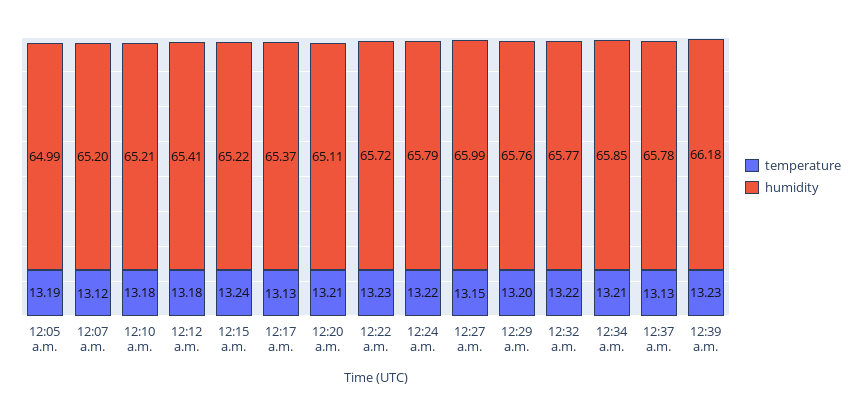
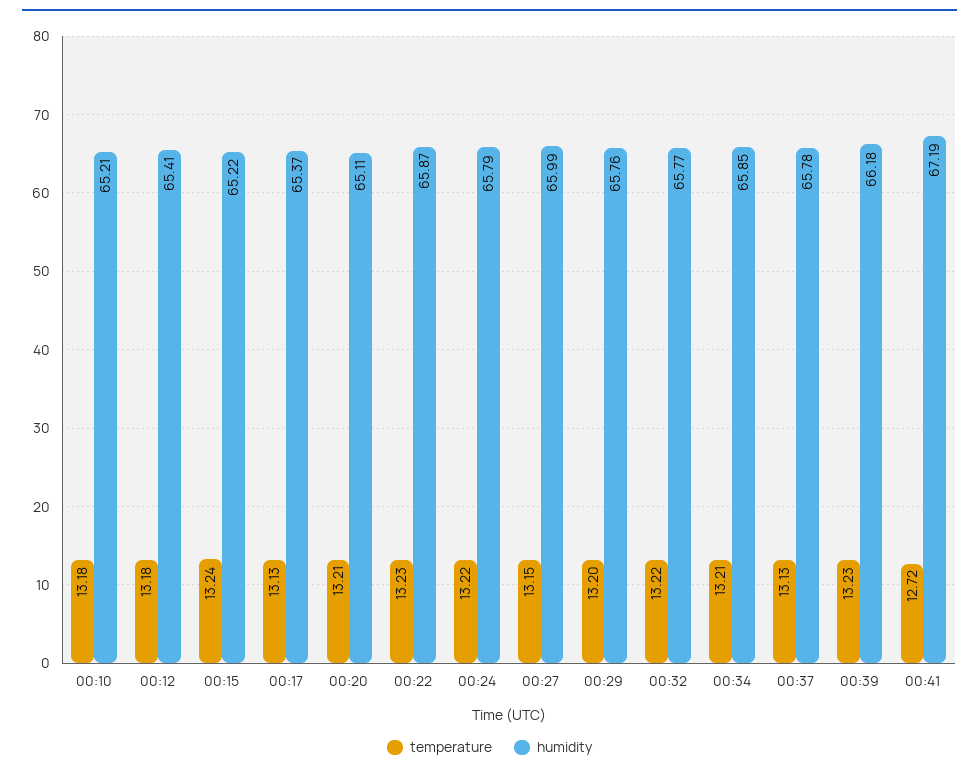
temperature, 12:05 a.m.: 13.19 -> none
humidity, 12:05 a.m.: 64.99 -> none
temperature, 12:07 a.m.: 13.12 -> none
humidity, 12:07 a.m.: 65.2 -> none
humidity, 12:22 a.m.: 65.72 -> 65.87
temperature, 00:41: none -> 12.72
humidity, 00:41: none -> 67.19

